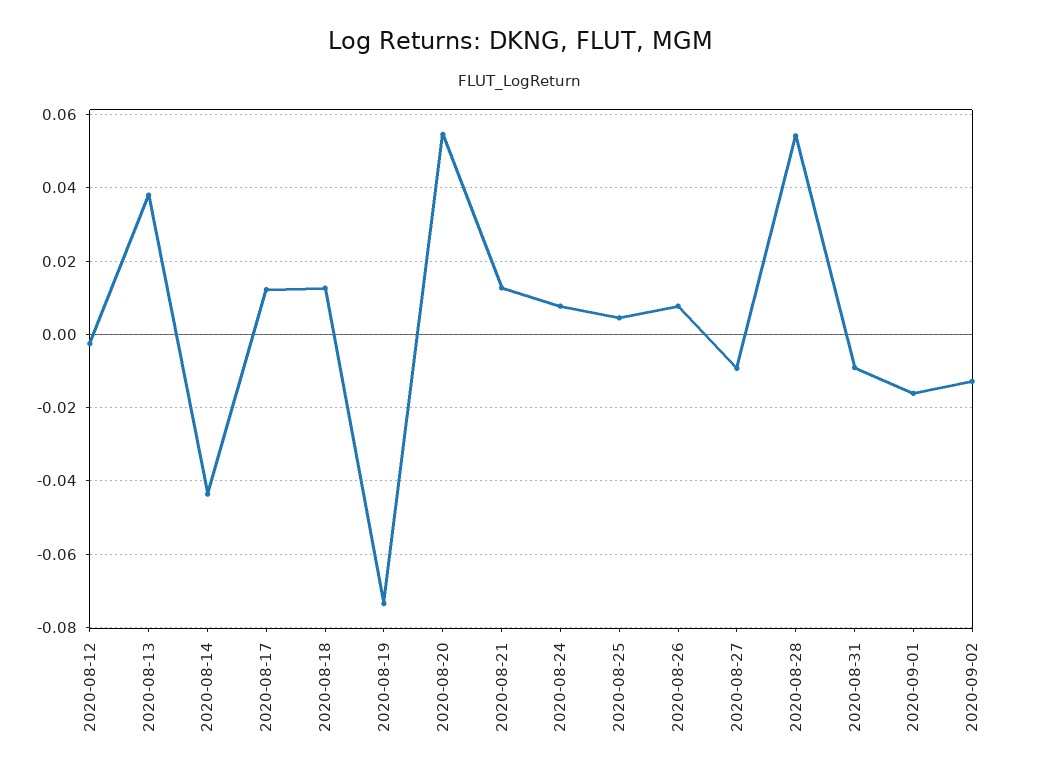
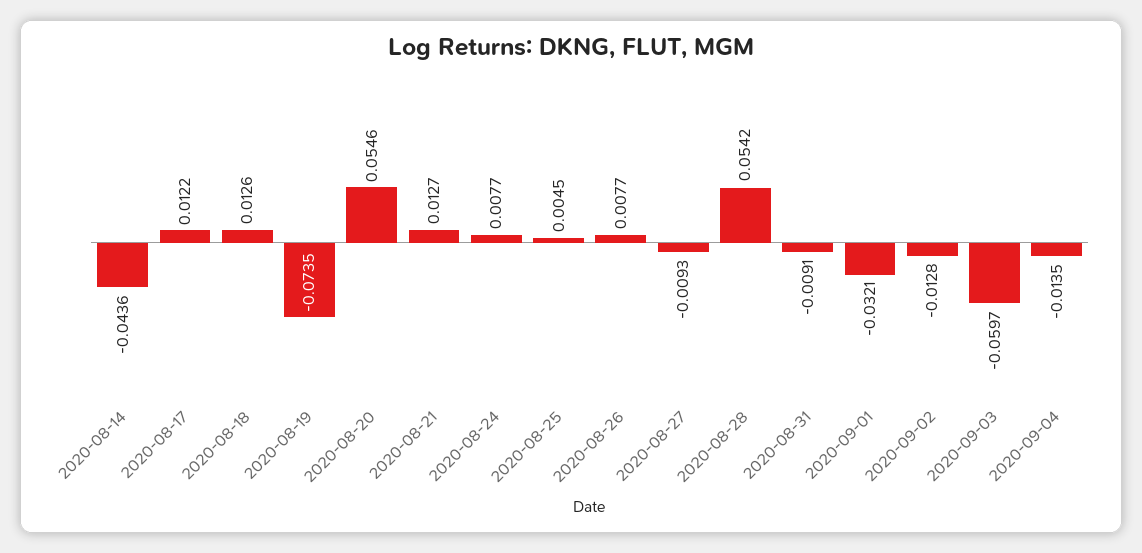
2020-08-12: -0.002 -> none
2020-08-13: 0.038 -> none
2020-09-01: -0.016 -> -0.0321
2020-09-03: none -> -0.0597
2020-09-04: none -> -0.0135

